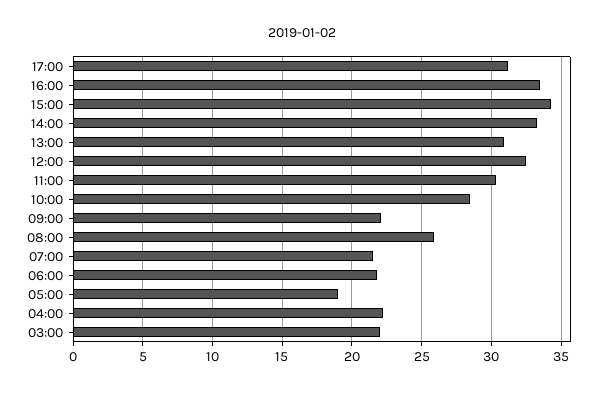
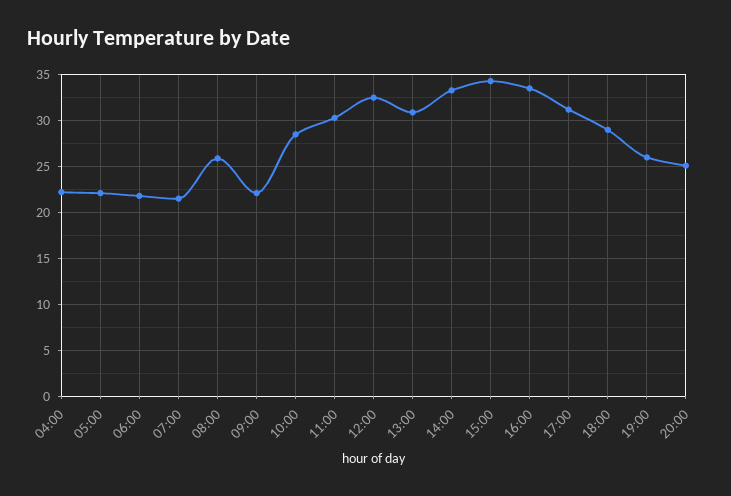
05:00: 19 -> 22
03:00: 22 -> none
18:00: none -> 29
19:00: none -> 26
20:00: none -> 25

